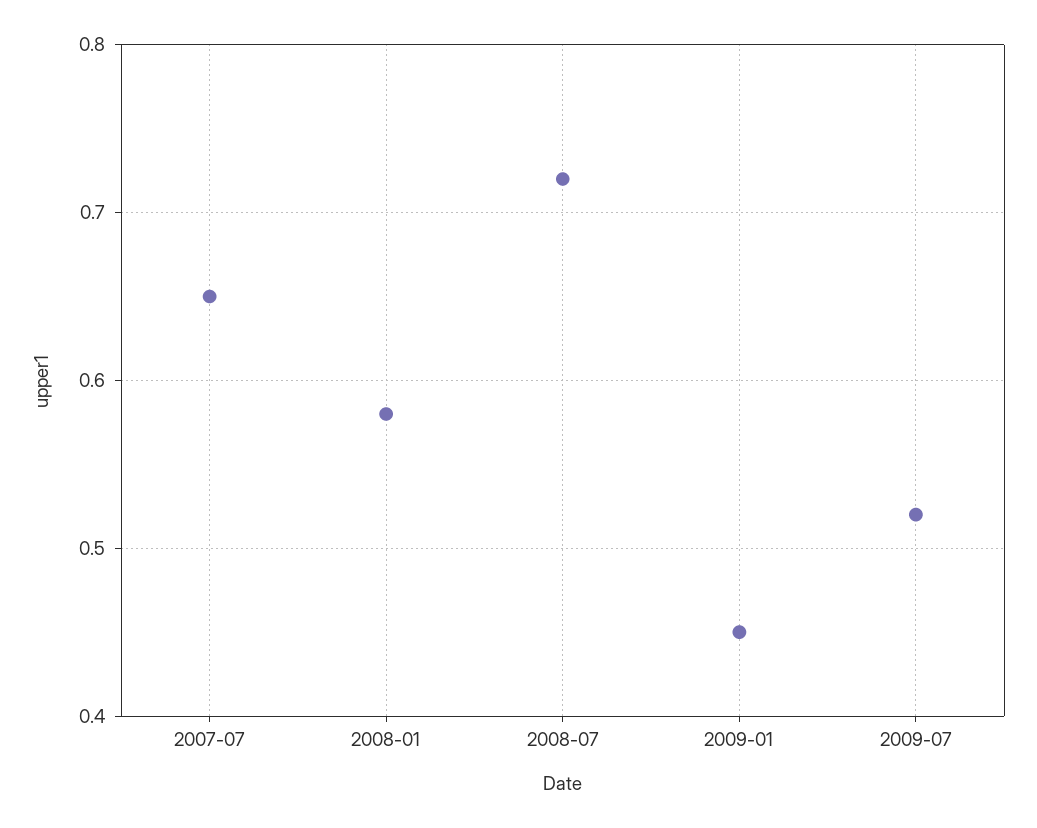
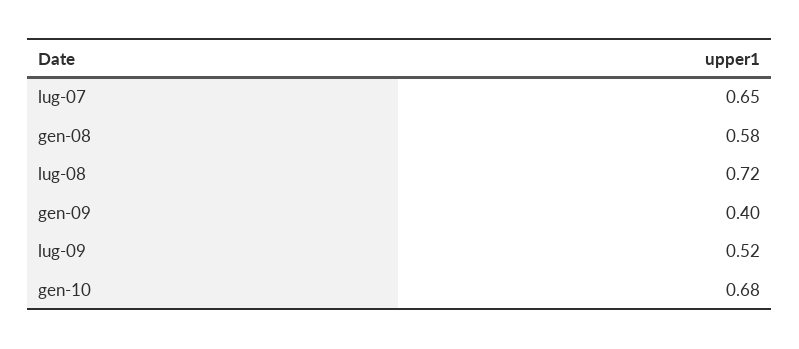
2009-01: 0.45 -> 0.4
gen-10: none -> 0.68

